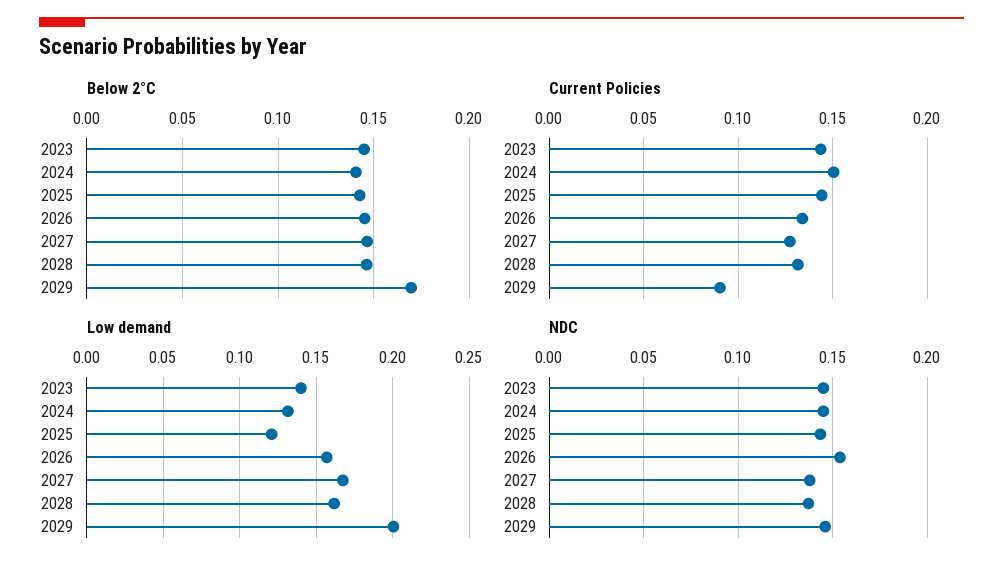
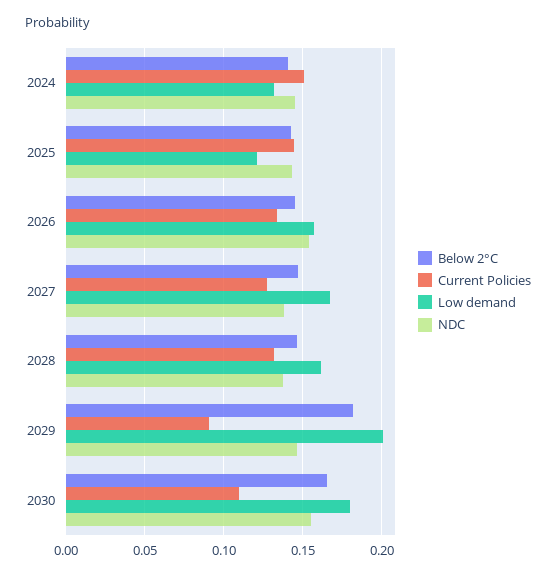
Below 2°C, 2023: 0.145 -> none
Below 2°C, 2029: 0.17 -> 0.18
Current Policies, 2023: 0.145 -> none
Low demand, 2023: 0.14 -> none
NDC, 2023: 0.145 -> none
Below 2°C, 2030: none -> 0.165
Current Policies, 2030: none -> 0.11
Low demand, 2030: none -> 0.18
NDC, 2030: none -> 0.155

